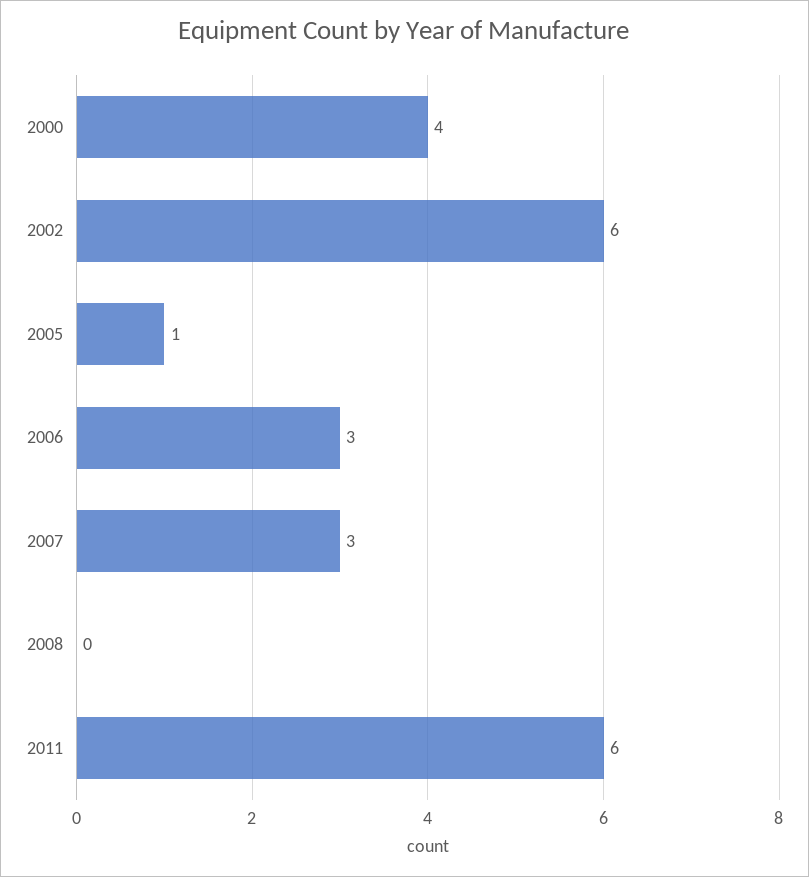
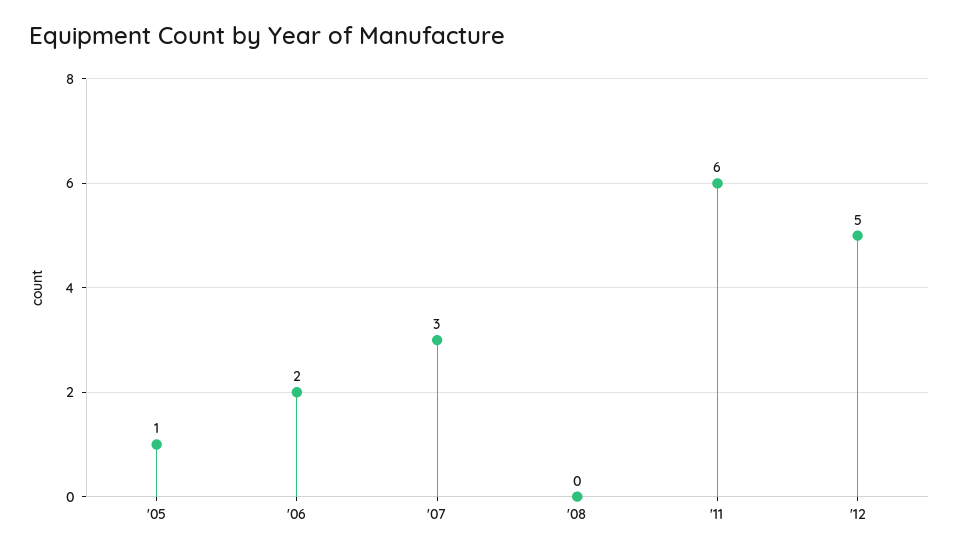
2000: 4 -> none
2002: 6 -> none
2006: 3 -> 2
'12: none -> 5

